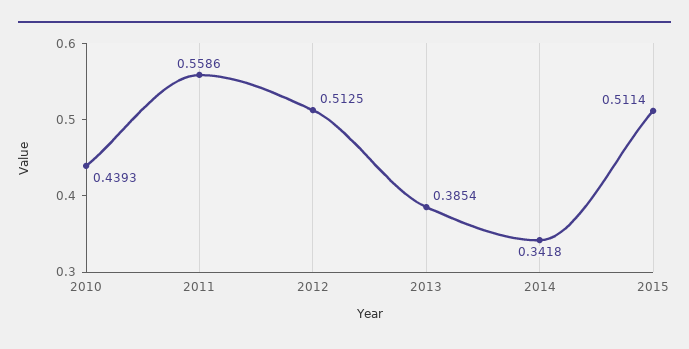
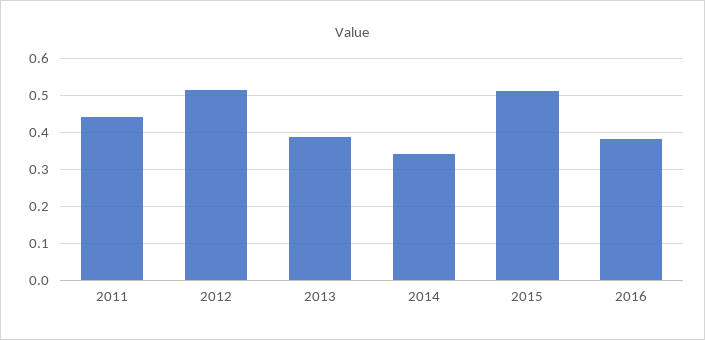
2010: 0.4393 -> none
2011: 0.5586 -> 0.44
2016: none -> 0.38

